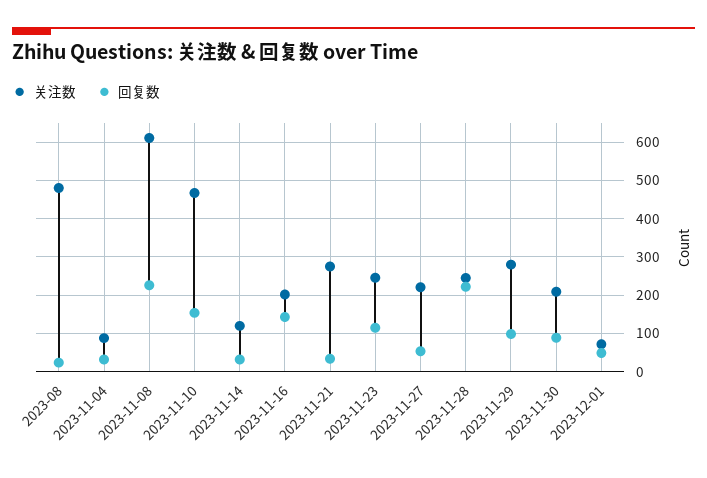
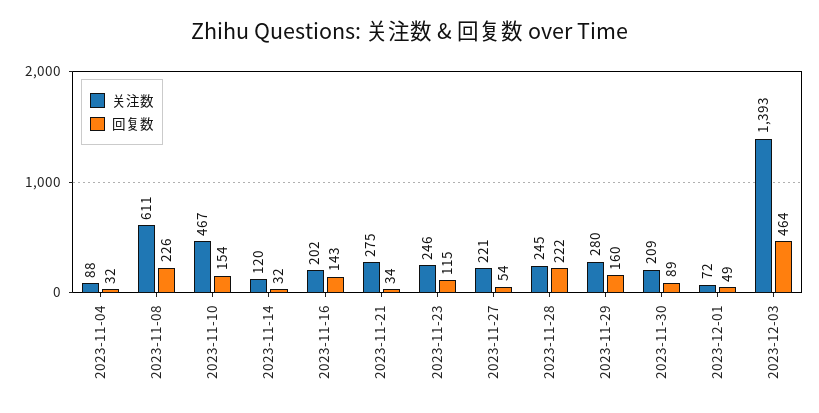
关注数, 2023-08: 480 -> none
回复数, 2023-08: 20 -> none
回复数, 2023-11-29: 100 -> 160
关注数, 2023-12-03: none -> 1393
回复数, 2023-12-03: none -> 464

